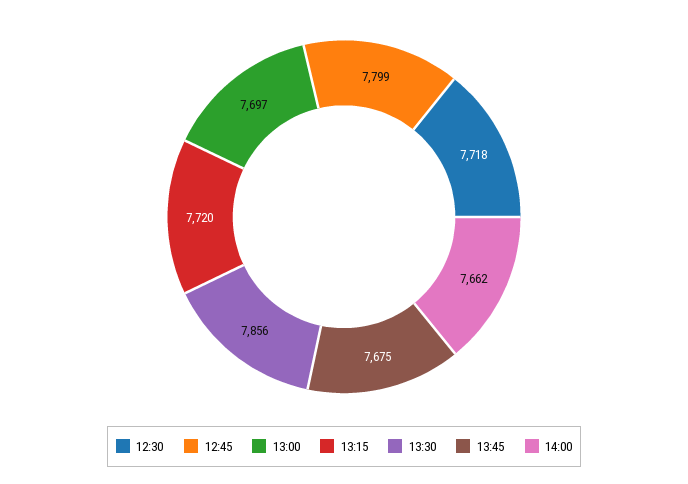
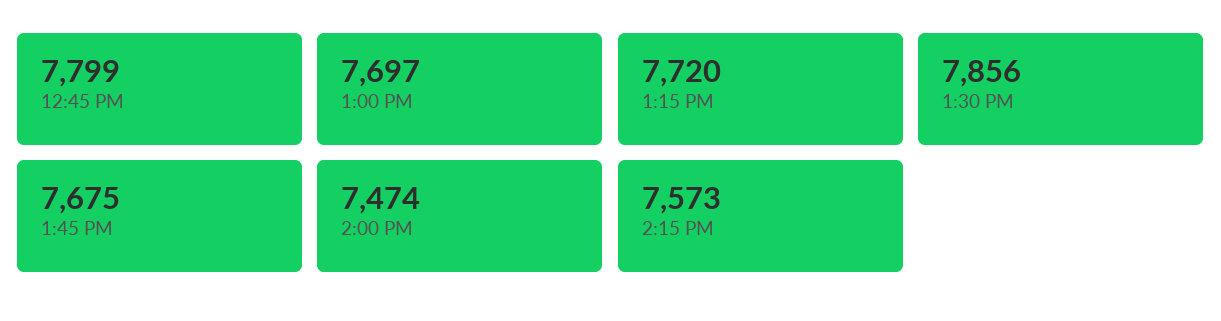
12:30: 7718 -> none
14:00: 7662 -> 7474
2:15 PM: none -> 7573

